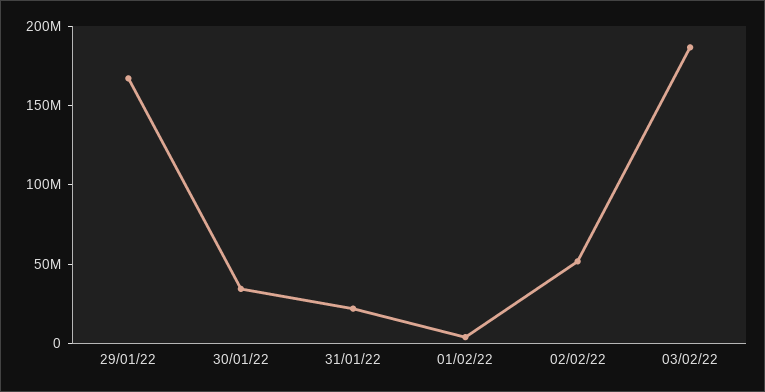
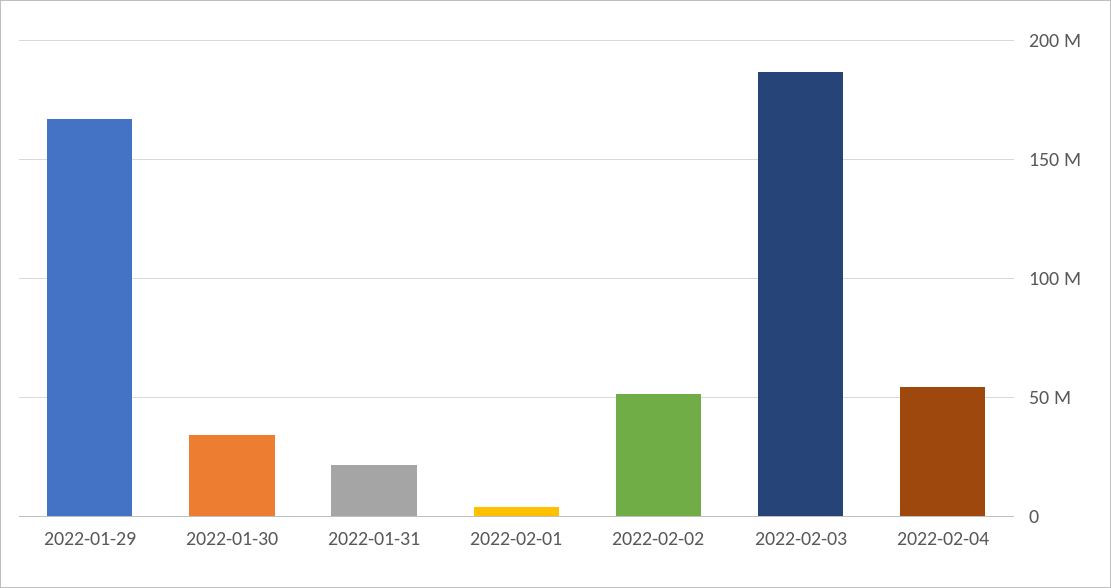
2022-02-04: none -> 55000000

